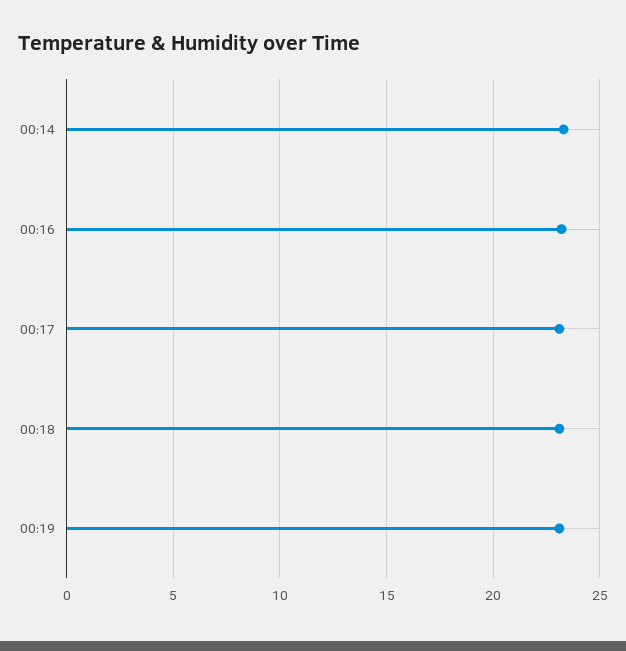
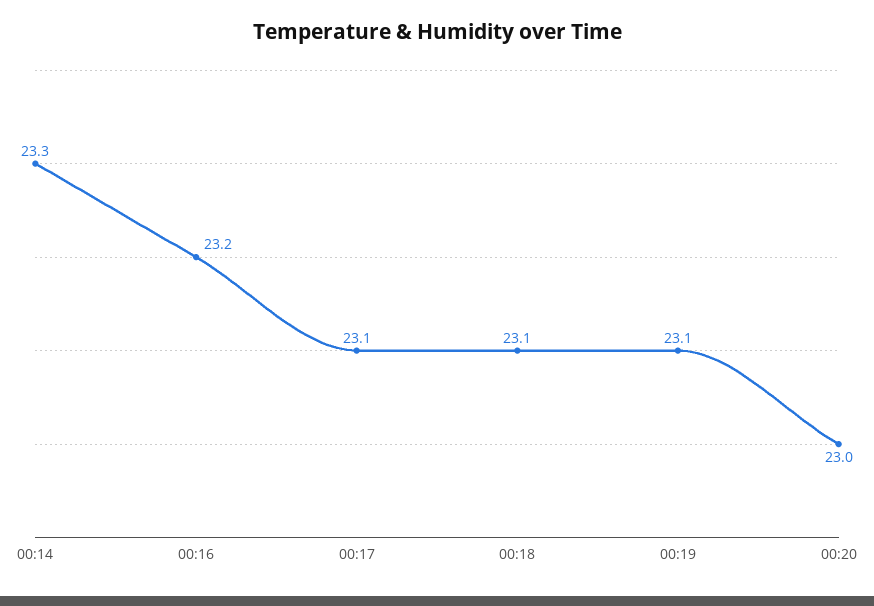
00:20: none -> 23

